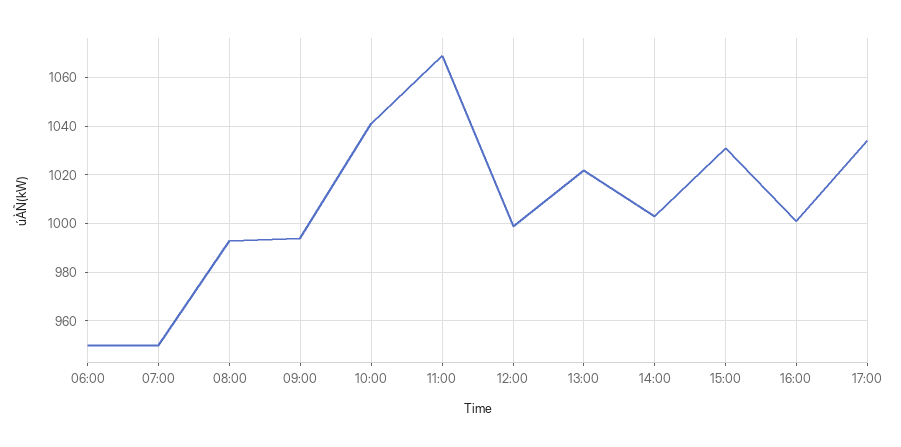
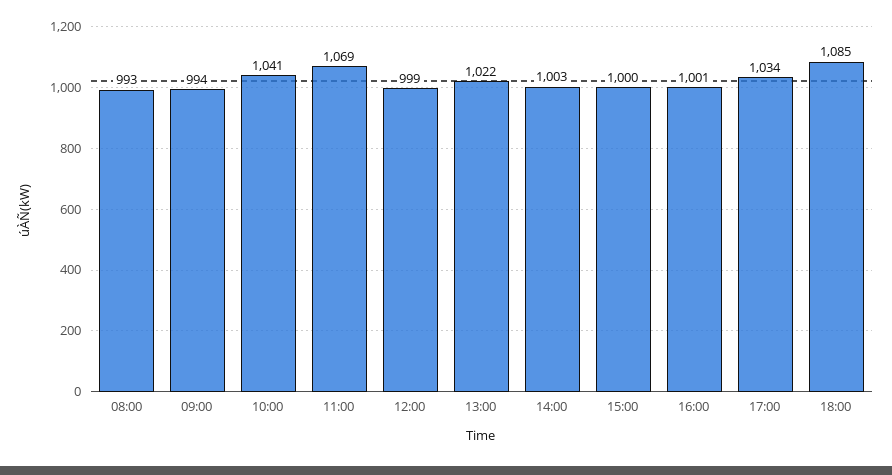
06:00: 950 -> none
07:00: 950 -> none
15:00: 1030 -> 1000
18:00: none -> 1085

